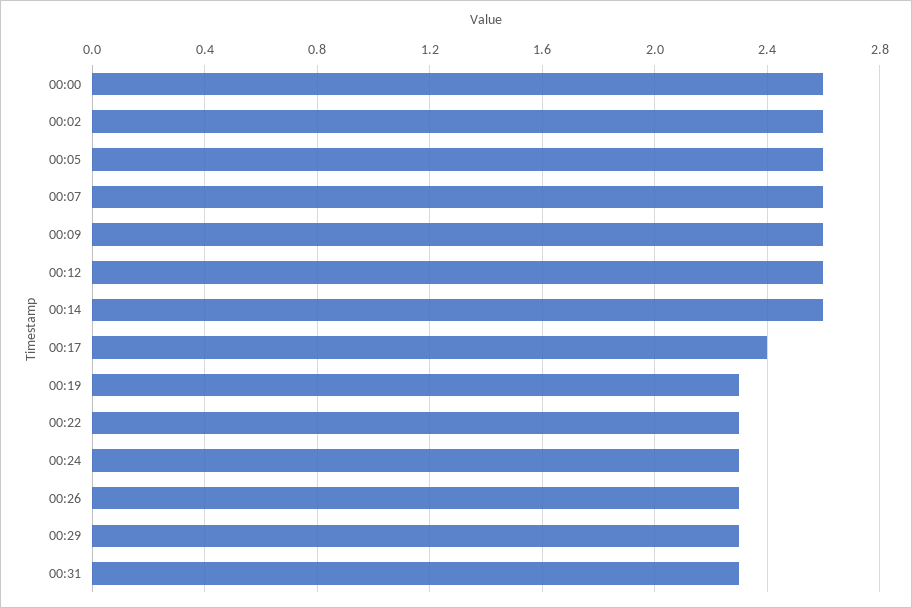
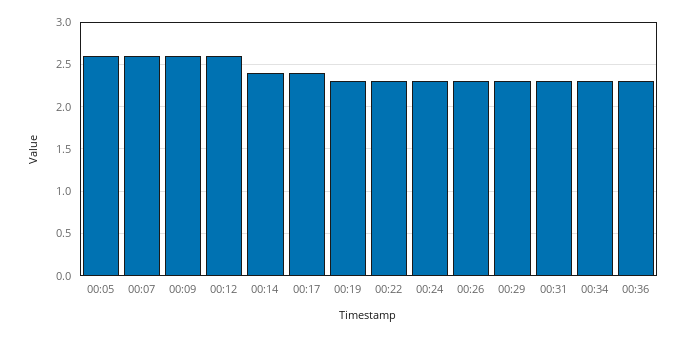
00:00: 2.6 -> none
00:02: 2.6 -> none
00:14: 2.6 -> 2.4
00:34: none -> 2.3
00:36: none -> 2.3

